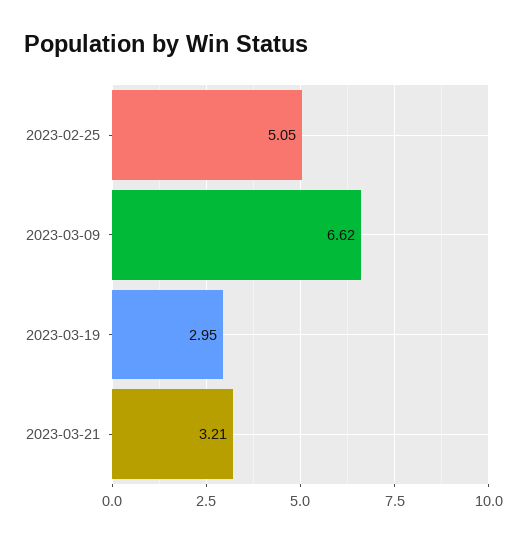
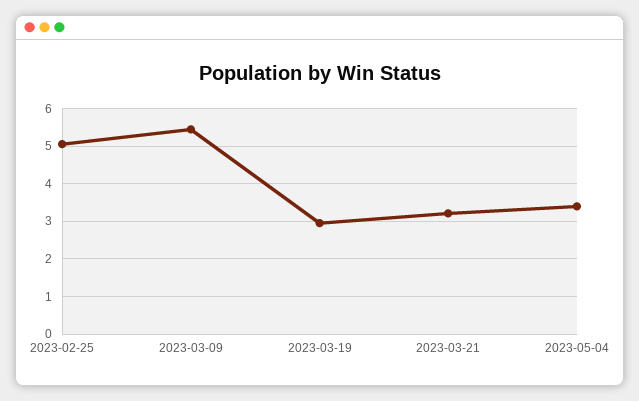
2023-03-09: 6.62 -> 5.4
2023-05-04: none -> 3.4

